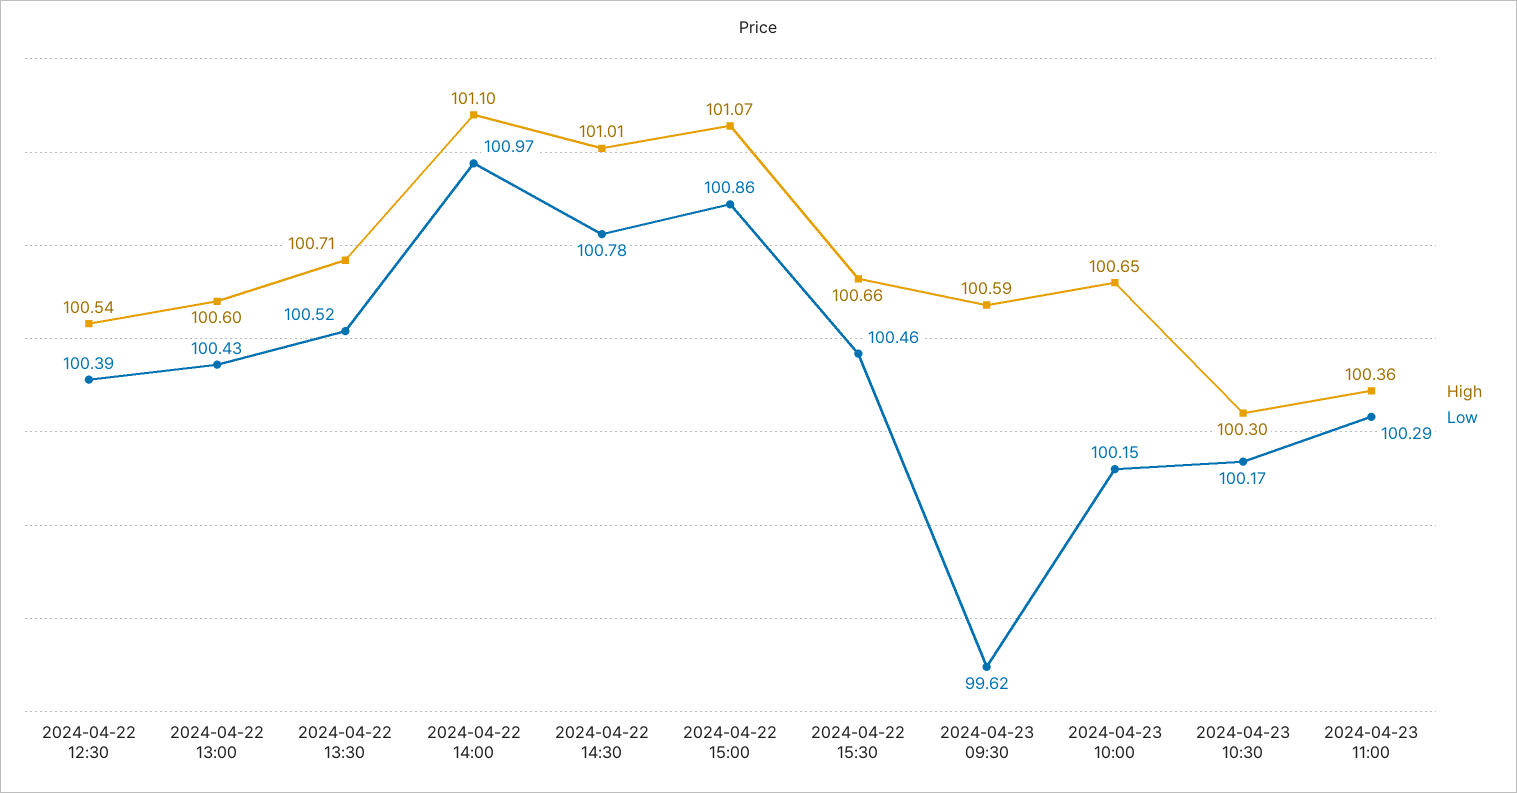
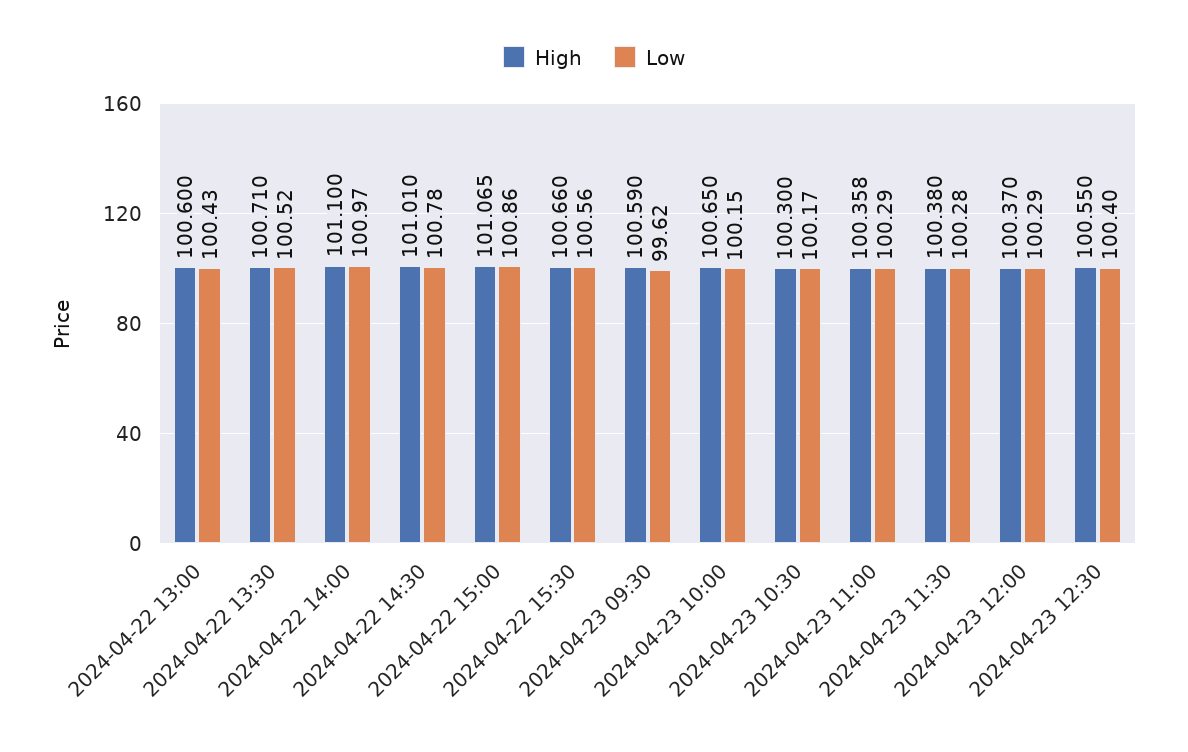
High, 2024-04-22 12:30: 100.54 -> none
Low, 2024-04-22 12:30: 100.39 -> none
Low, 2024-04-22 15:30: 100.46 -> 100.56
High, 2024-04-23 11:30: none -> 100.38
Low, 2024-04-23 11:30: none -> 100.28
High, 2024-04-23 12:00: none -> 100.37
Low, 2024-04-23 12:00: none -> 100.29
High, 2024-04-23 12:30: none -> 100.55
Low, 2024-04-23 12:30: none -> 100.4

